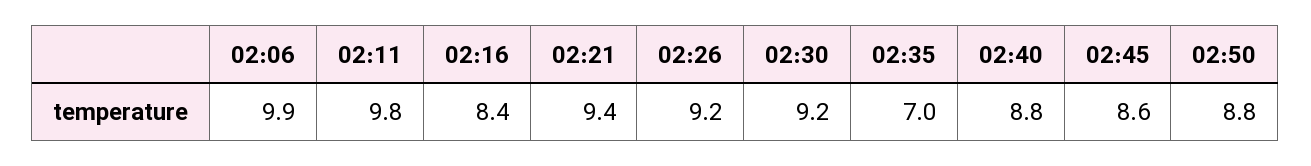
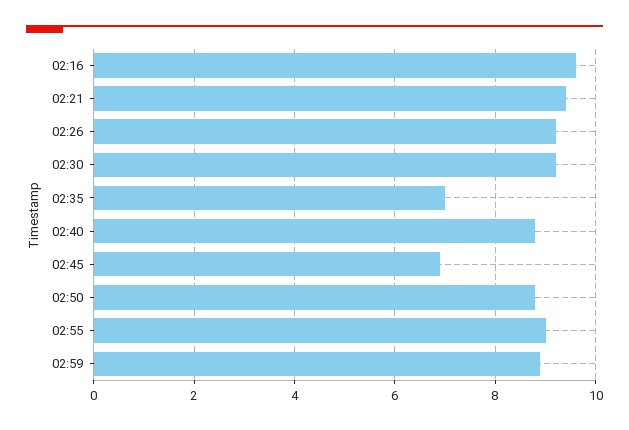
02:06: 9.9 -> none
02:11: 9.8 -> none
02:16: 8.4 -> 9.5
02:45: 8.6 -> 7
02:55: none -> 9
02:59: none -> 9

